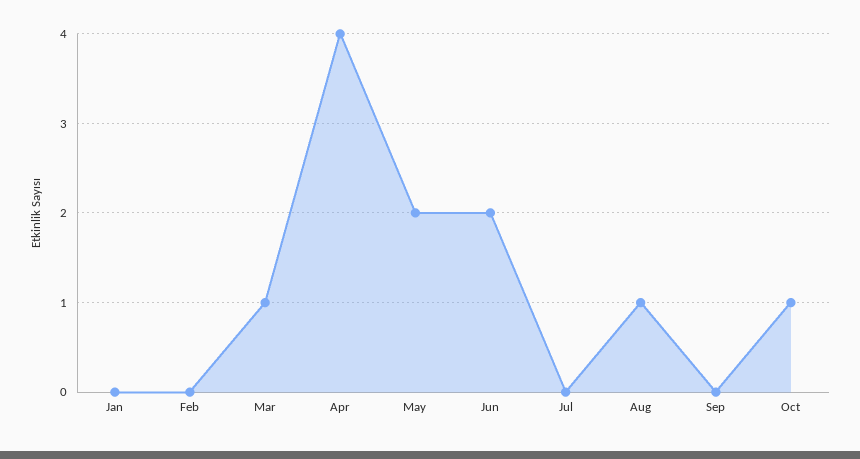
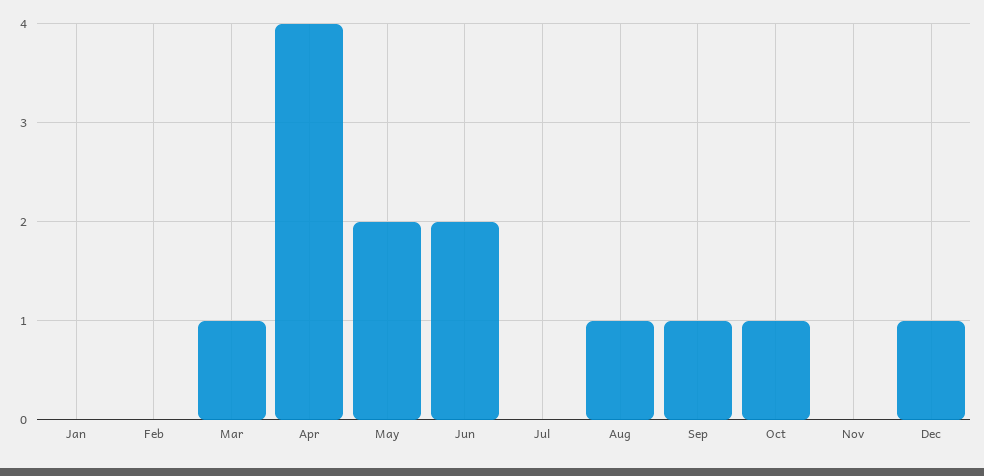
Sep: 0 -> 1
Nov: none -> 0
Dec: none -> 1

